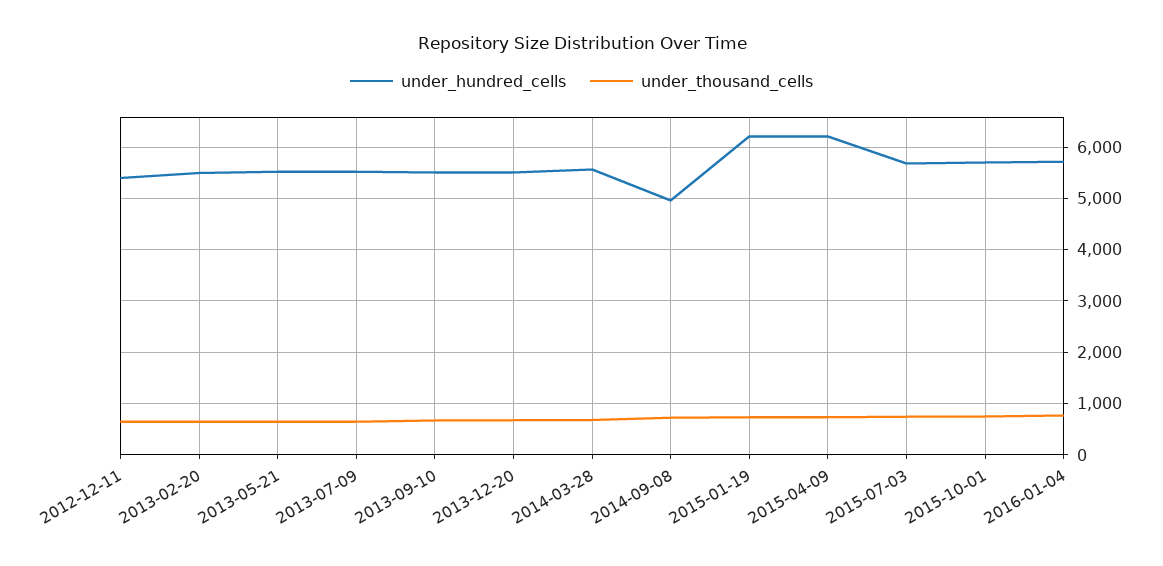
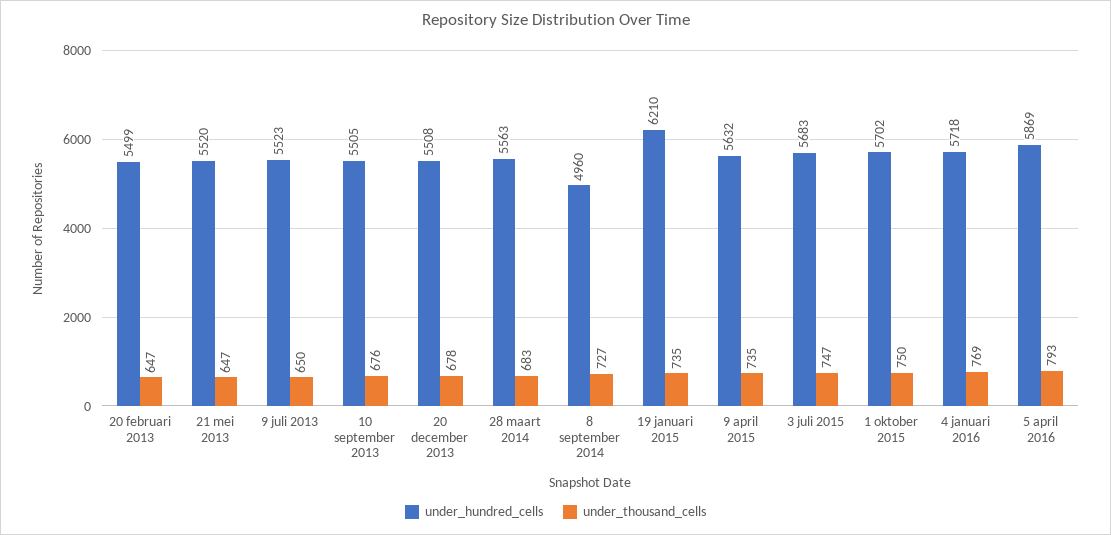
under_hundred_cells, 2012-12-11: 5400 -> none
under_thousand_cells, 2012-12-11: 600 -> none
under_hundred_cells, 2015-04-09: 6200 -> 5632
under_hundred_cells, 5 april 2016: none -> 5869
under_thousand_cells, 5 april 2016: none -> 793

